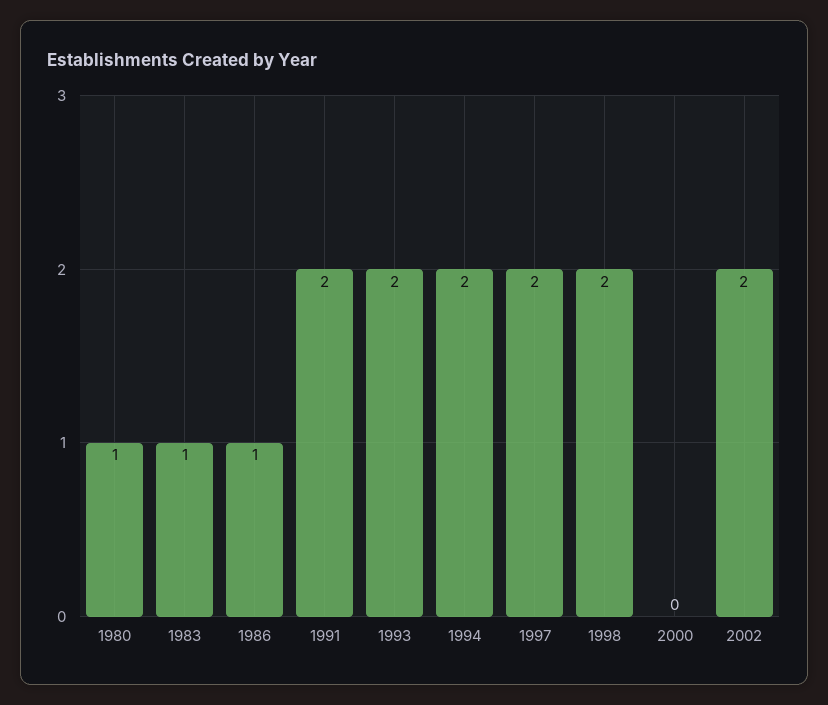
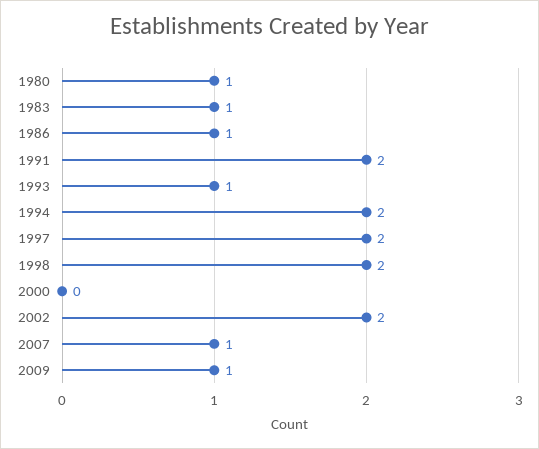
1993: 2 -> 1
2007: none -> 1
2009: none -> 1

